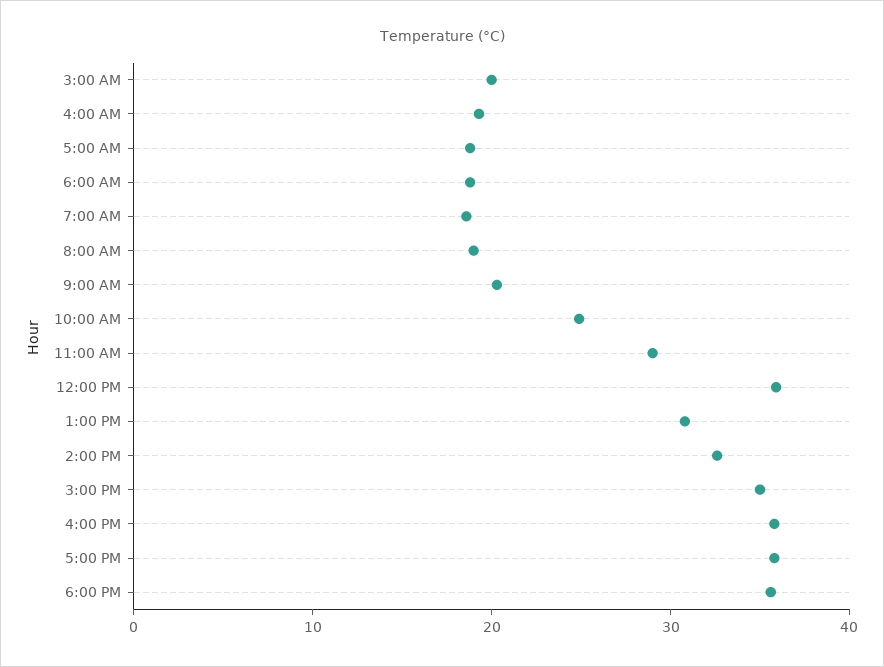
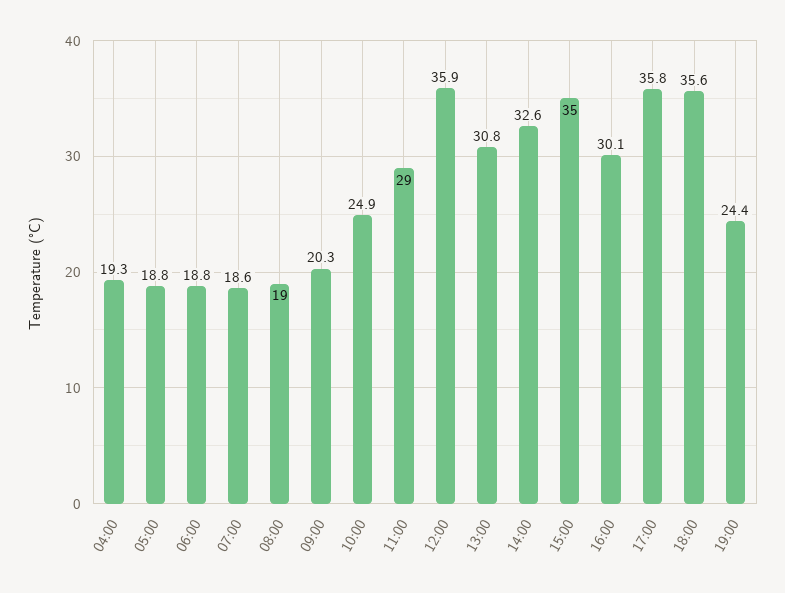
3:00 AM: 20 -> none
4:00 PM: 36 -> 30.1
19:00: none -> 24.4

